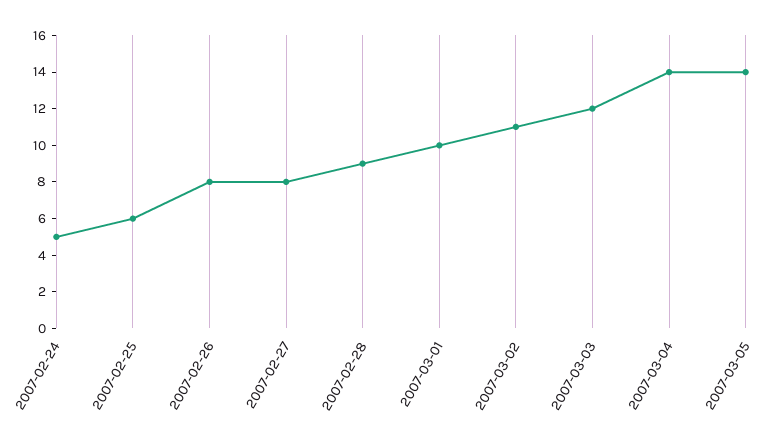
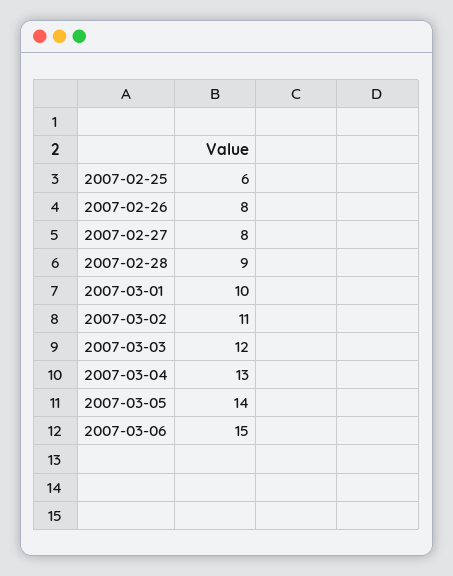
2007-02-24: 5 -> none
2007-03-04: 14 -> 13
2007-03-06: none -> 15

